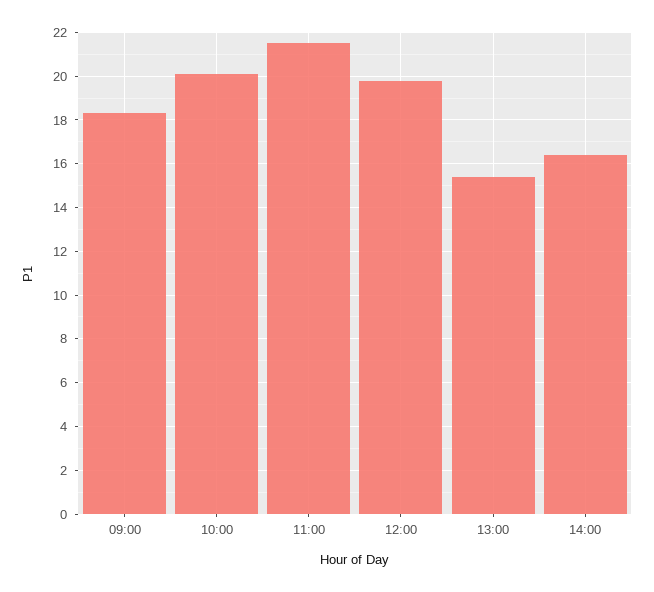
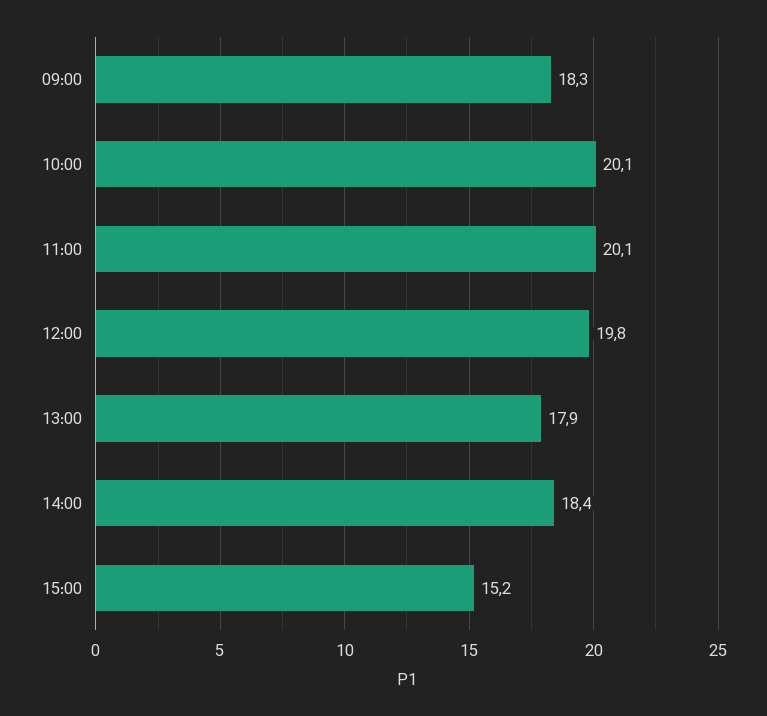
11:00: 21.5 -> 20.1
13:00: 15.5 -> 17.9
14:00: 16.5 -> 18.4
15:00: none -> 15.2

